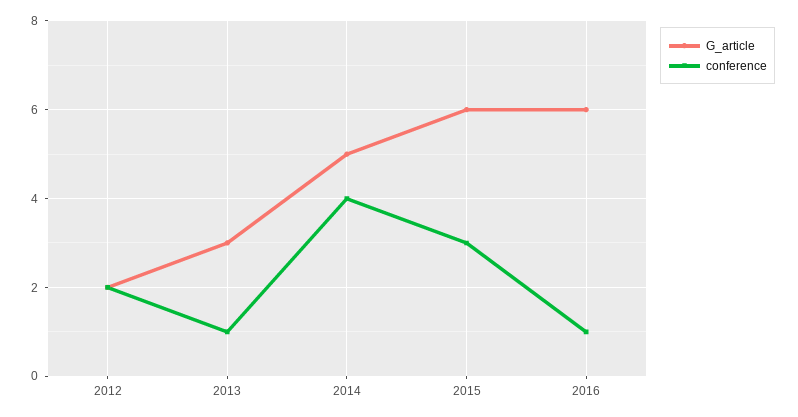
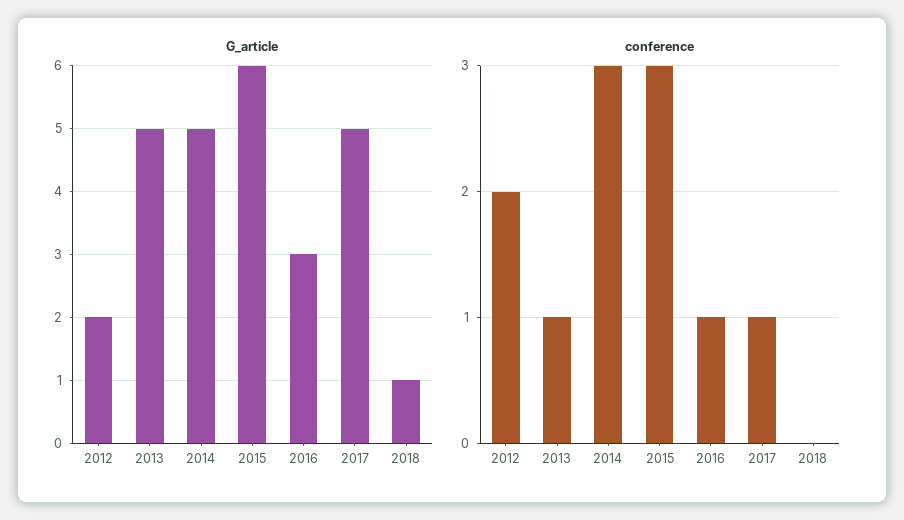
G_article, 2013: 3 -> 5
conference, 2014: 4 -> 3
G_article, 2016: 6 -> 3
G_article, 2017: none -> 5
G_article, 2018: none -> 1
conference, 2017: none -> 1
conference, 2018: none -> 0

